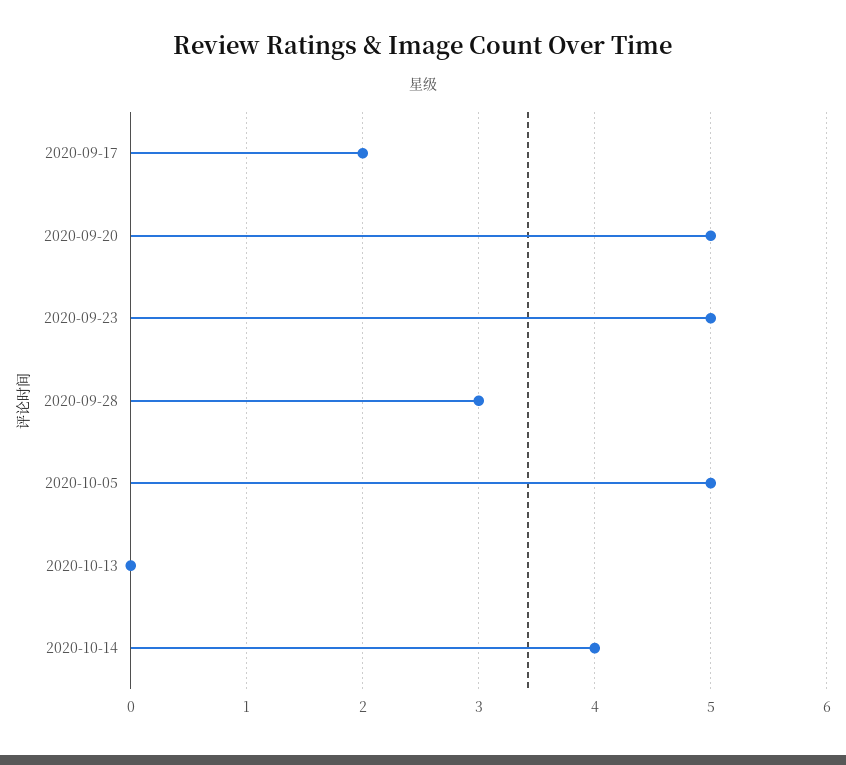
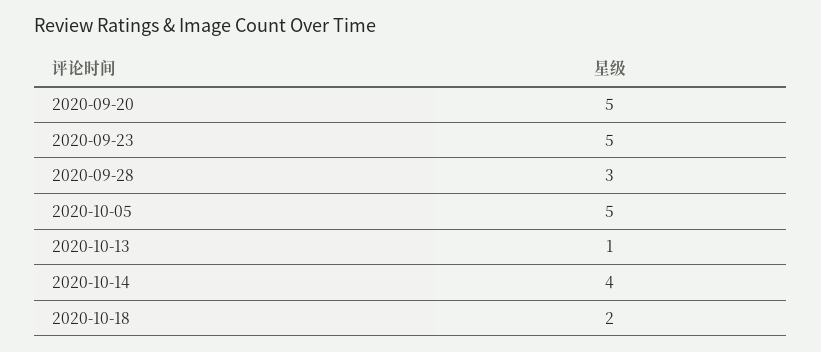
2020-09-17: 2 -> none
2020-10-13: 0 -> 1
2020-10-18: none -> 2

